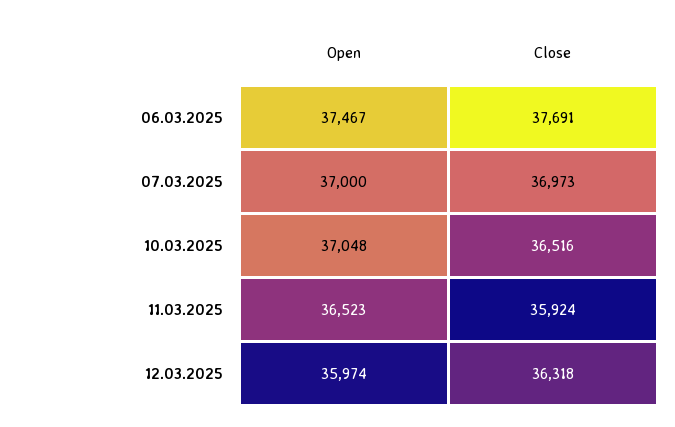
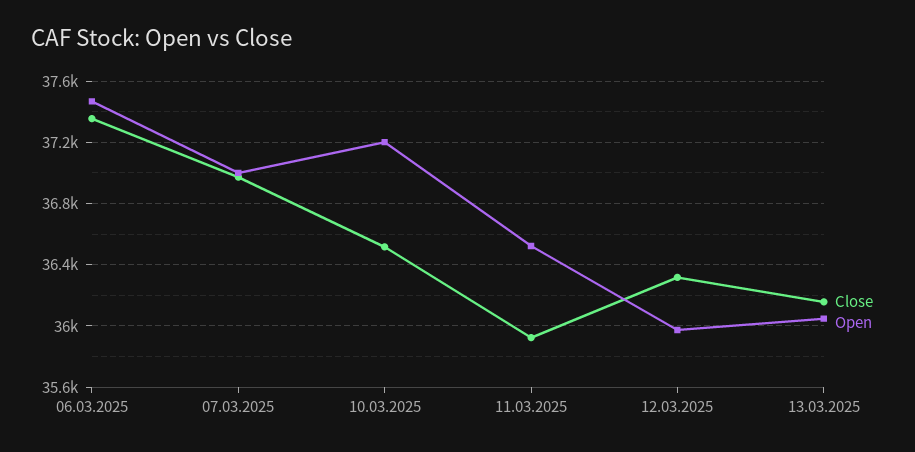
Close, 06.03.2025: 37691 -> 37350
Open, 10.03.2025: 37048 -> 37200
Close, 13.03.2025: none -> 36150
Open, 13.03.2025: none -> 36050

